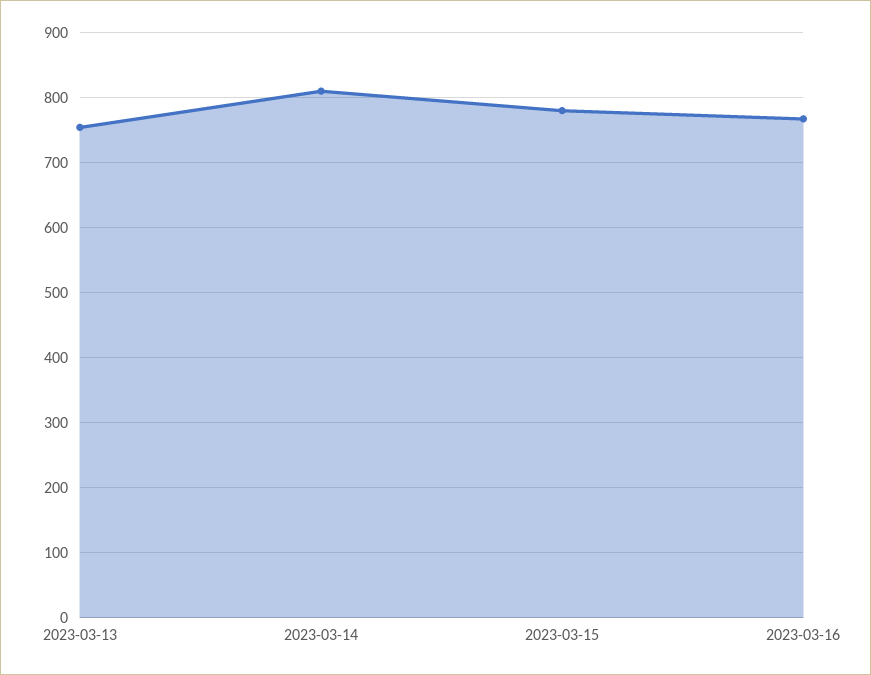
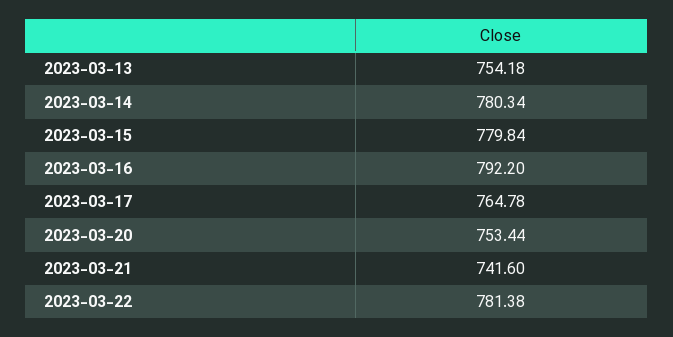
2023-03-14: 810 -> 780.34
2023-03-16: 770 -> 792.2
2023-03-17: none -> 764.78
2023-03-20: none -> 753.44
2023-03-21: none -> 741.6
2023-03-22: none -> 781.38

